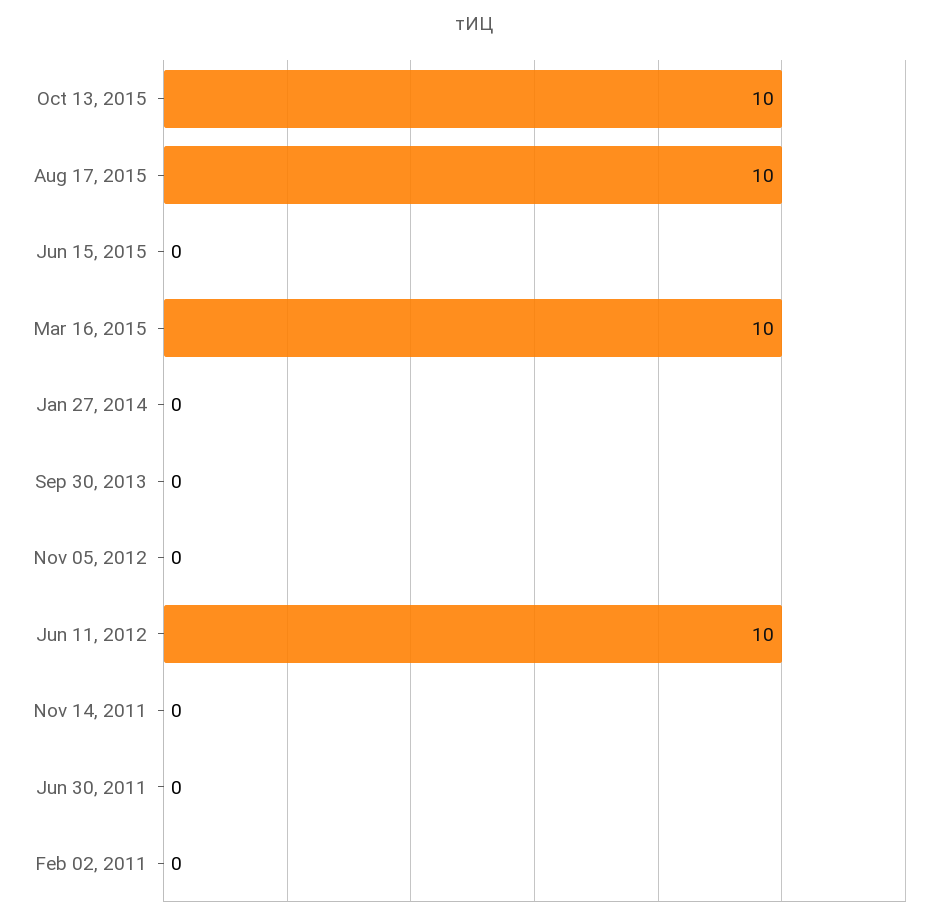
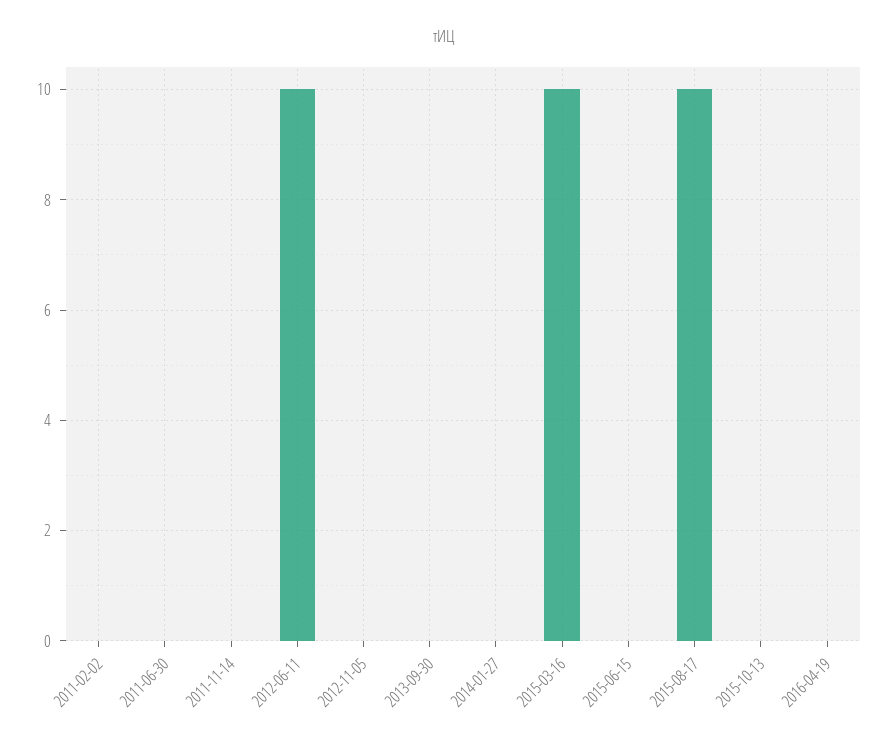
Oct 13, 2015: 10 -> 0
2016-04-19: none -> 0

